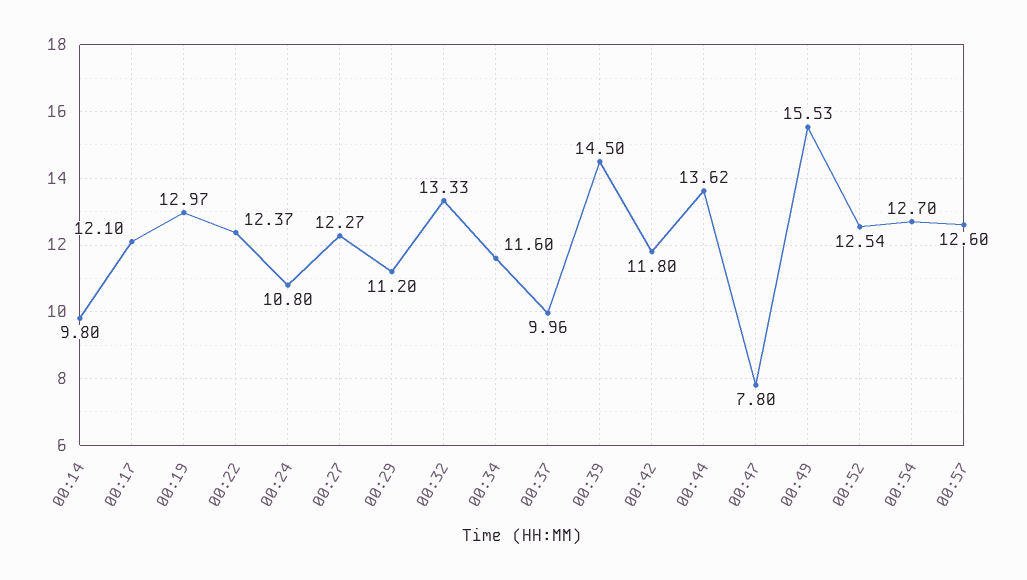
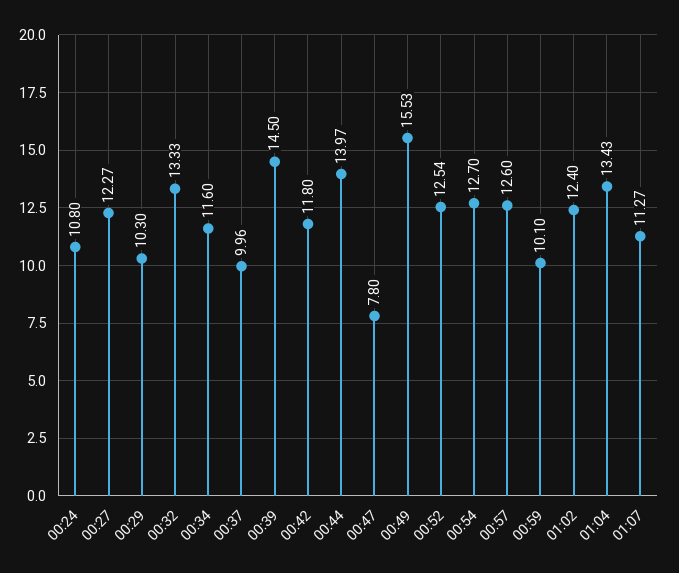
00:14: 9.8 -> none
00:17: 12.1 -> none
00:19: 12.97 -> none
00:22: 12.37 -> none
00:29: 11.2 -> 10.3
00:44: 13.62 -> 13.97
00:59: none -> 10.1
01:02: none -> 12.4
01:04: none -> 13.43
01:07: none -> 11.27

